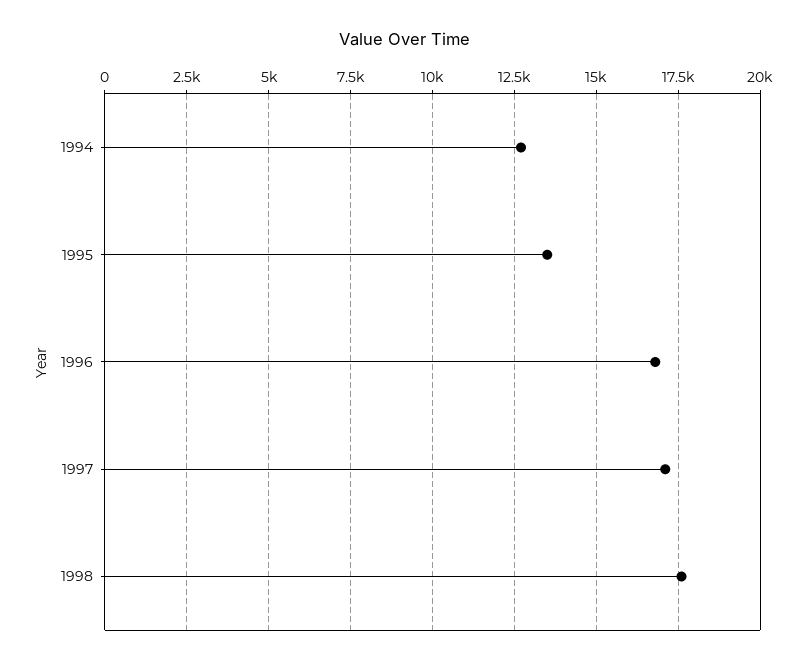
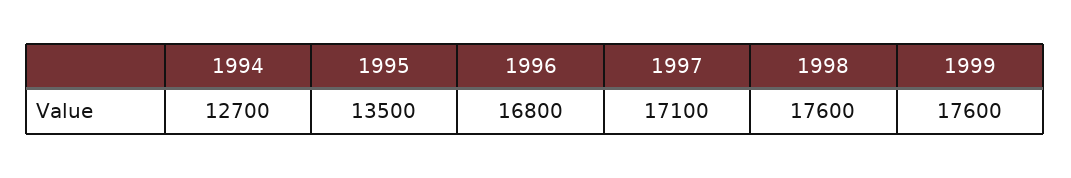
1999: none -> 17600

